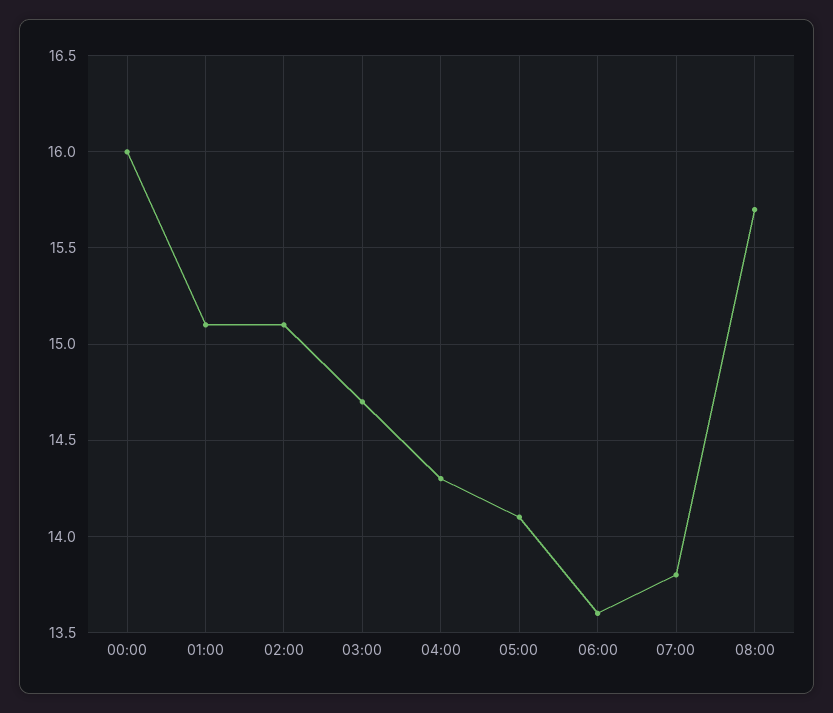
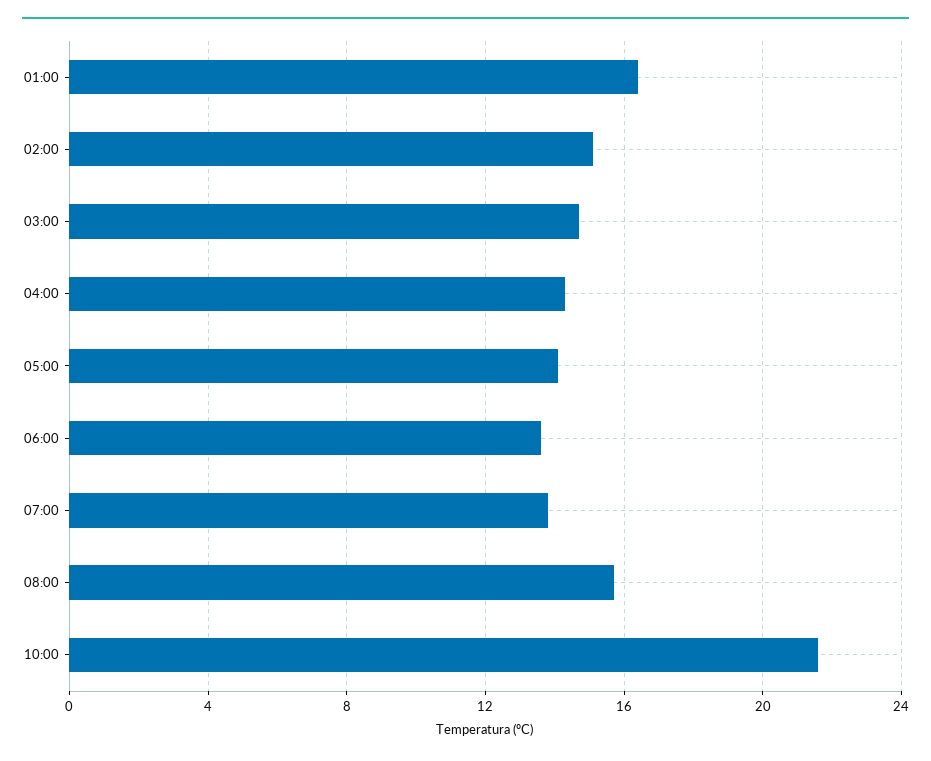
00:00: 16 -> none
01:00: 15.1 -> 16.5
10:00: none -> 21.5

